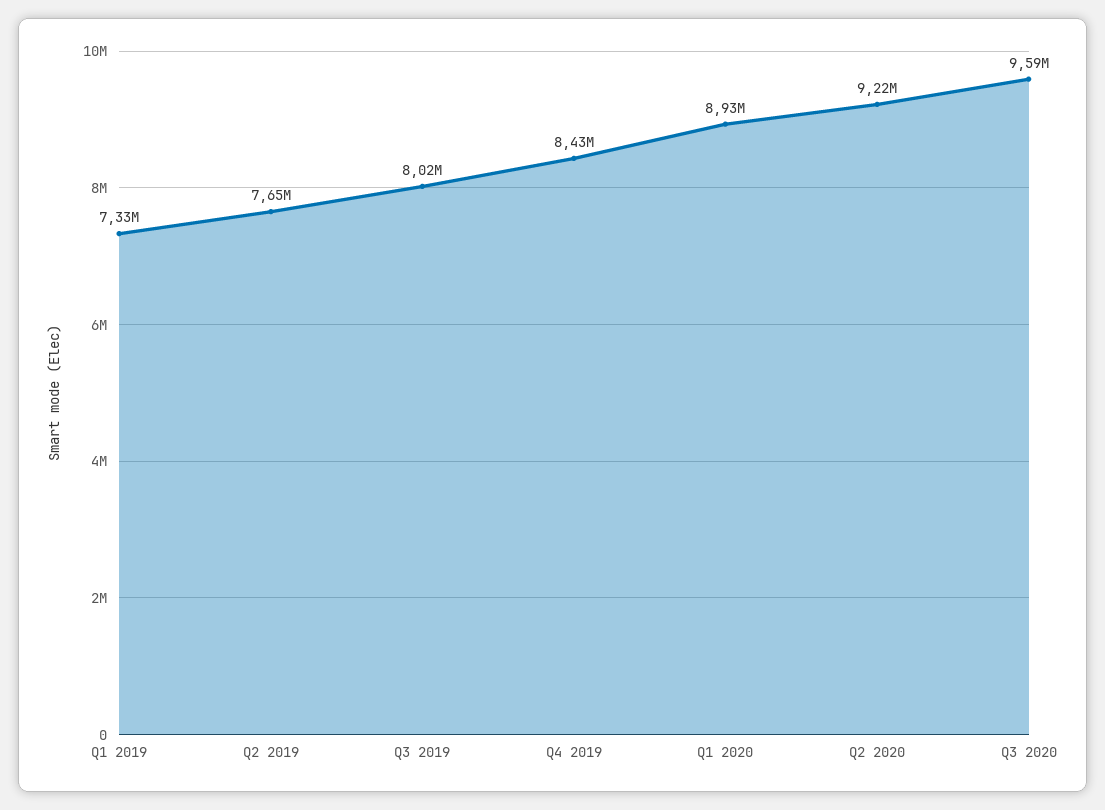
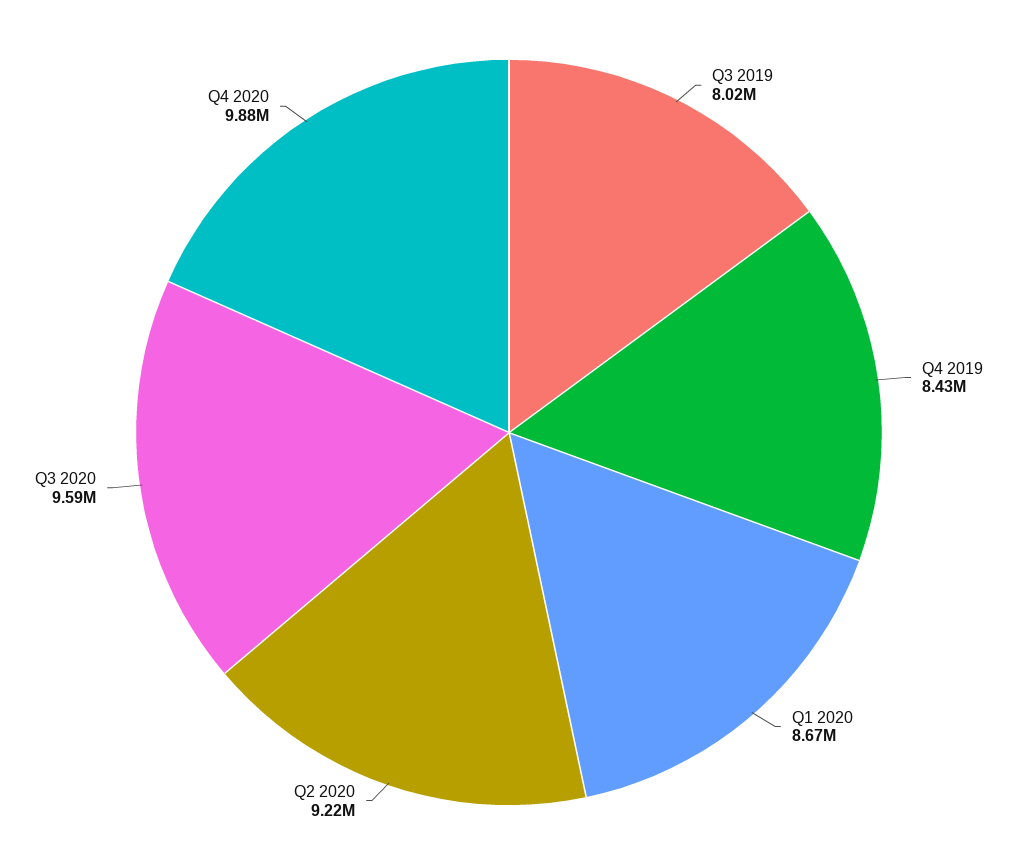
Q1 2019: 7330000 -> none
Q2 2019: 7650000 -> none
Q1 2020: 8930000 -> 8670000
Q4 2020: none -> 9880000

